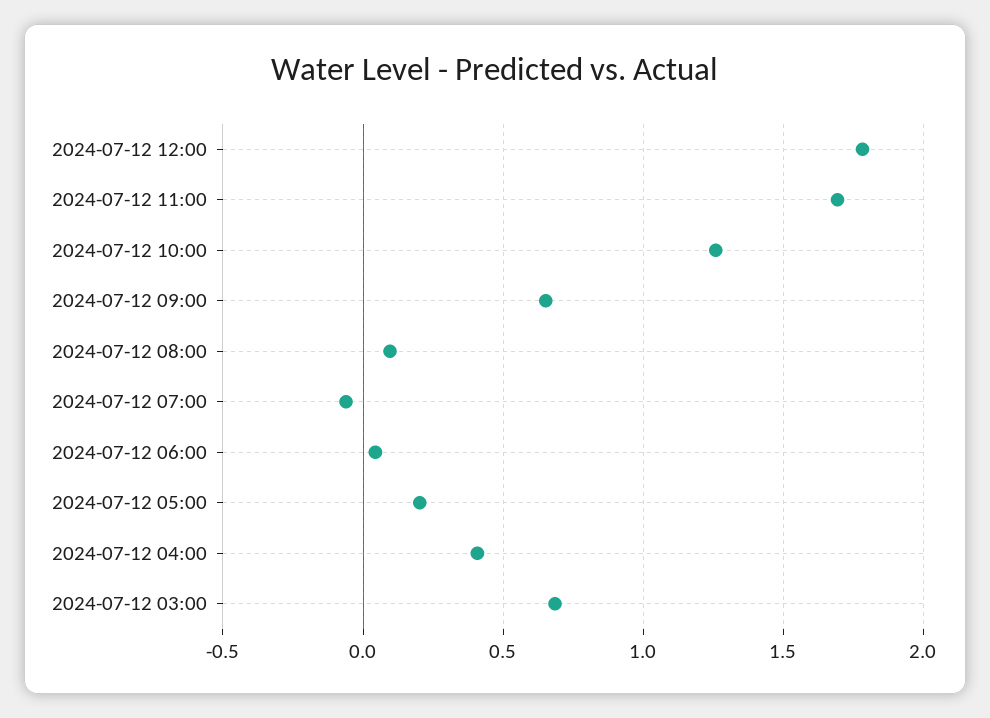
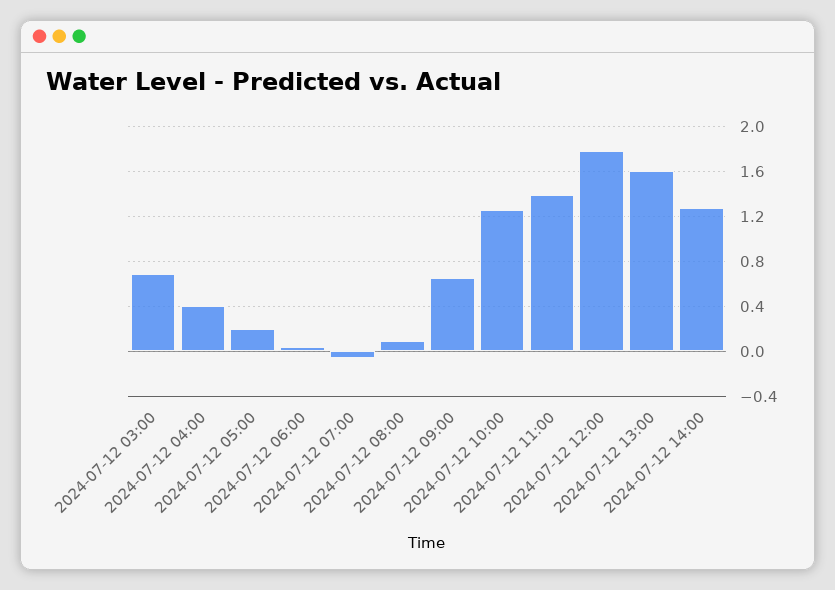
2024-07-12 11:00: 1.7 -> 1.4
2024-07-12 13:00: none -> 1.6
2024-07-12 14:00: none -> 1.3

